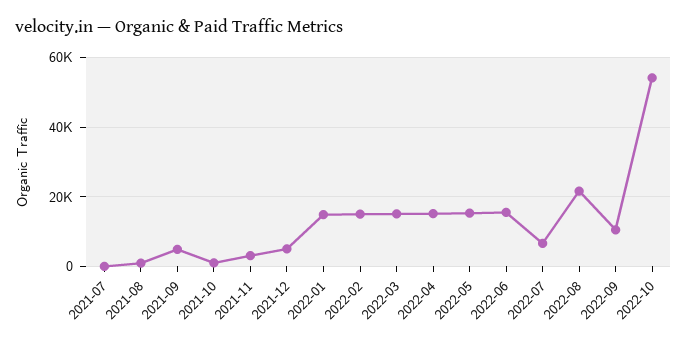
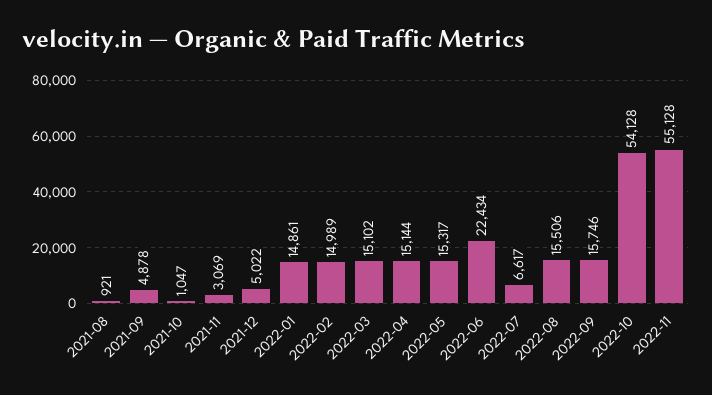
2021-07: 0 -> none
2022-06: 16000 -> 22434
2022-08: 22000 -> 15506
2022-09: 10000 -> 15746
2022-11: none -> 55128

